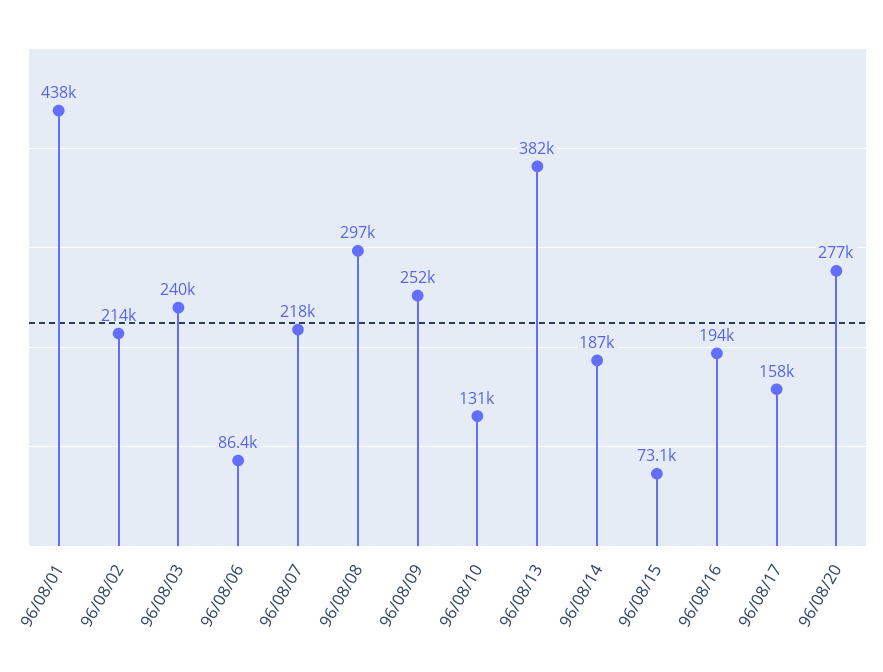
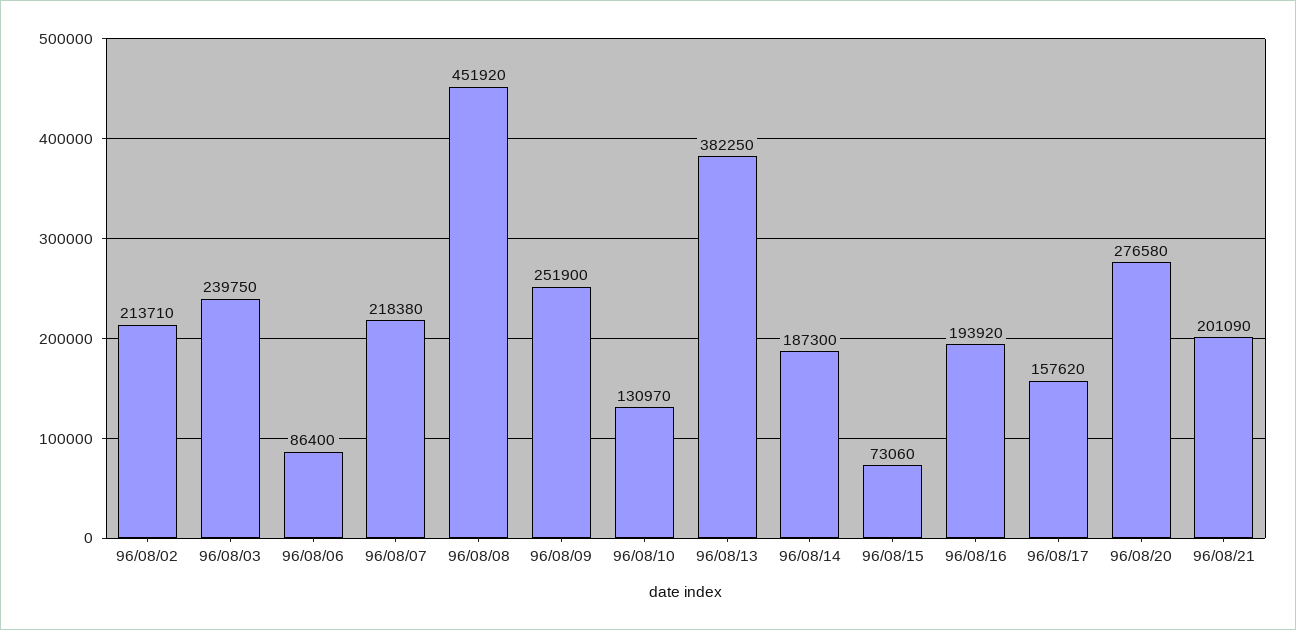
96/08/01: 438000 -> none
96/08/08: 297000 -> 451920
96/08/21: none -> 201090

